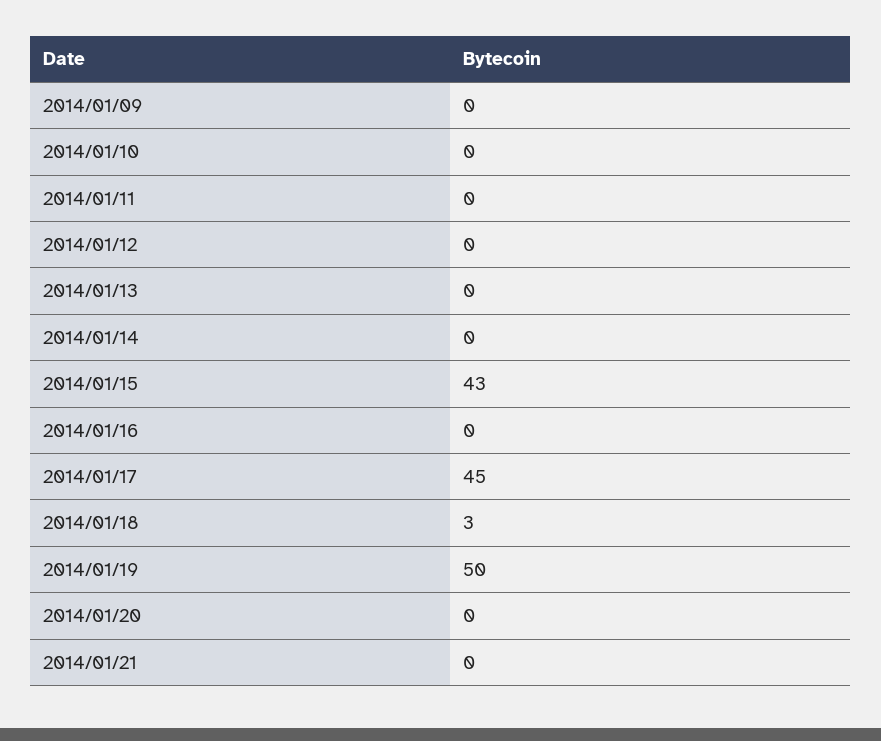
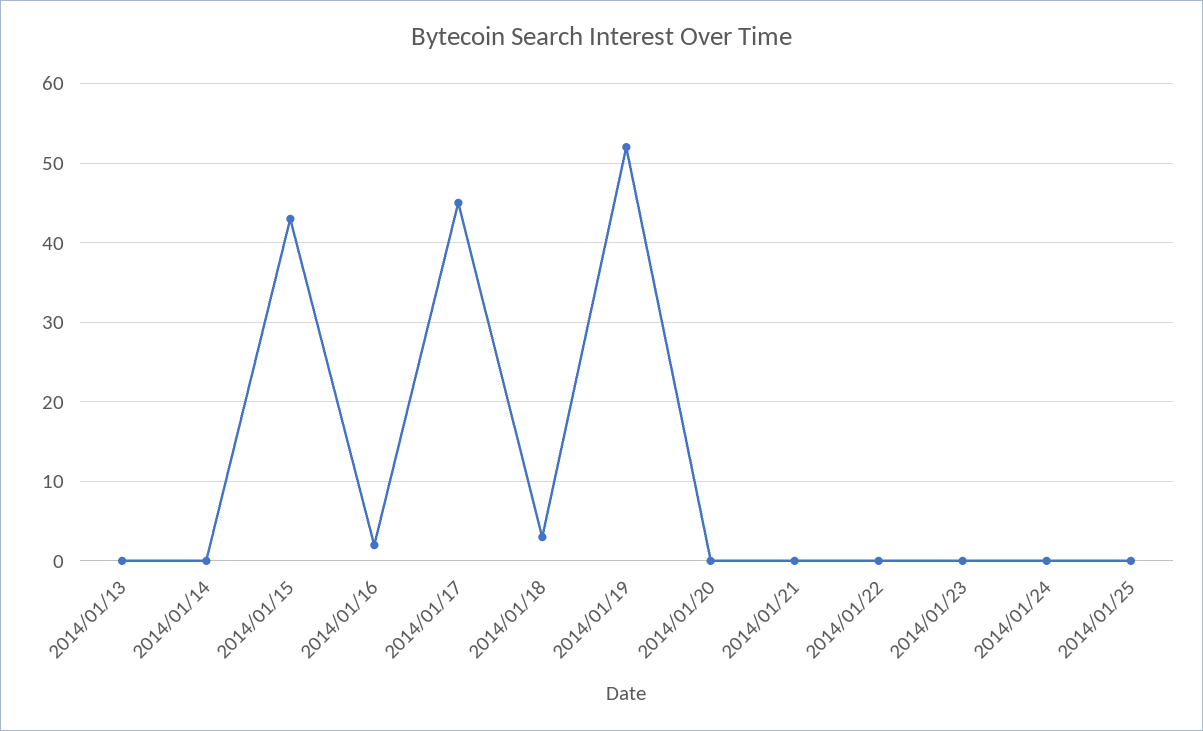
2014/01/09: 0 -> none
2014/01/10: 0 -> none
2014/01/11: 0 -> none
2014/01/12: 0 -> none
2014/01/16: 0 -> 2
2014/01/19: 50 -> 52
2014/01/22: none -> 0
2014/01/23: none -> 0
2014/01/24: none -> 0
2014/01/25: none -> 0

